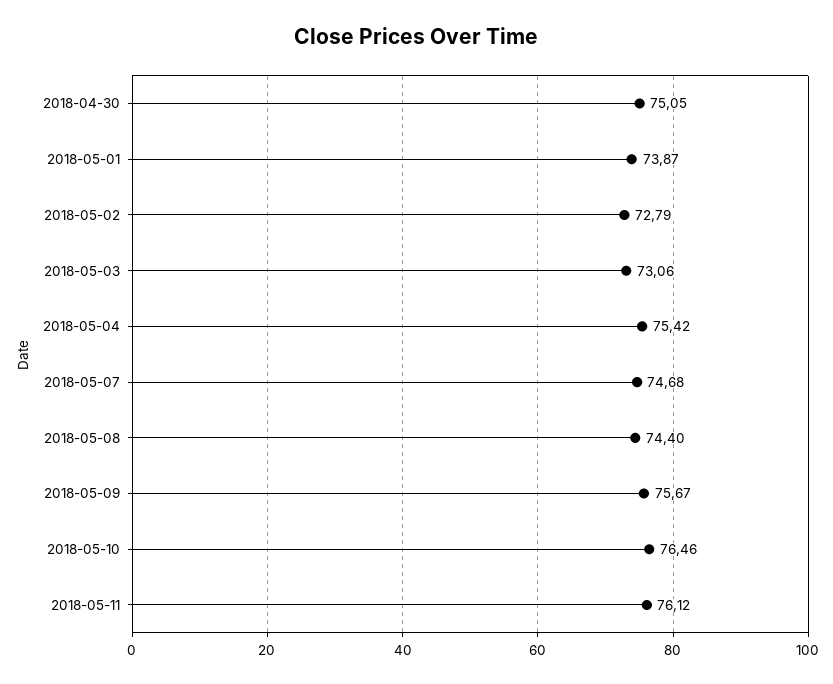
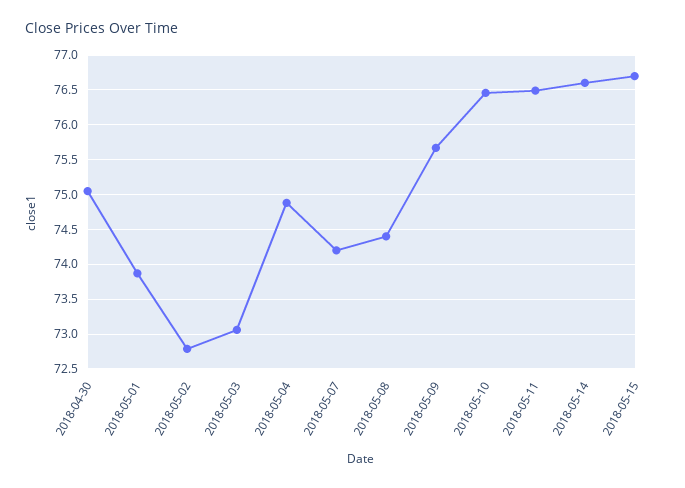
2018-05-04: 75.42 -> 74.9
2018-05-07: 74.68 -> 74.2
2018-05-11: 76.12 -> 76.5
2018-05-14: none -> 76.6
2018-05-15: none -> 76.7

